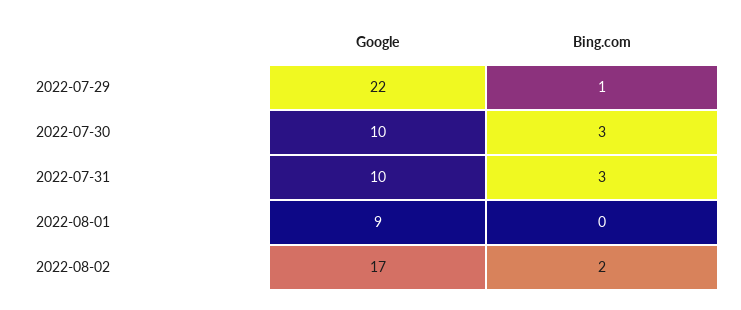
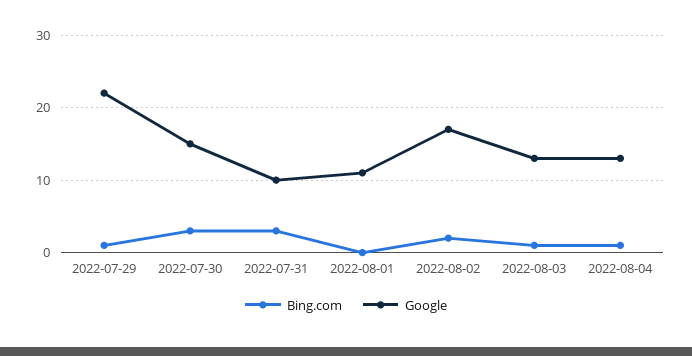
Google, 2022-07-30: 10 -> 15
Google, 2022-08-01: 9 -> 11
Bing.com, 2022-08-03: none -> 1
Google, 2022-08-03: none -> 13
Bing.com, 2022-08-04: none -> 1
Google, 2022-08-04: none -> 13

